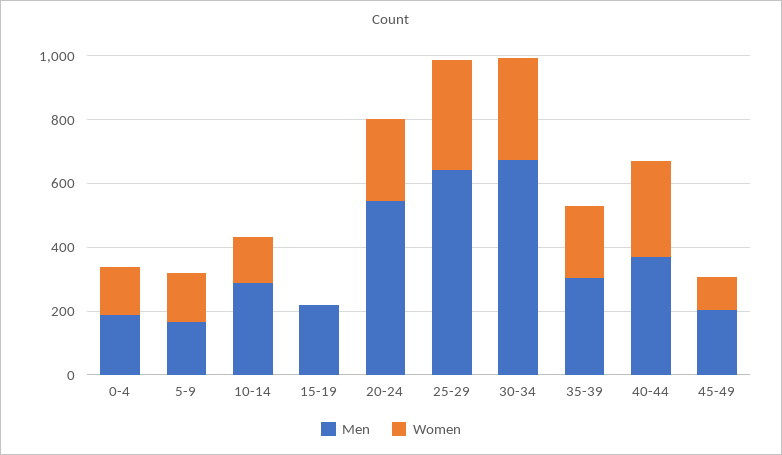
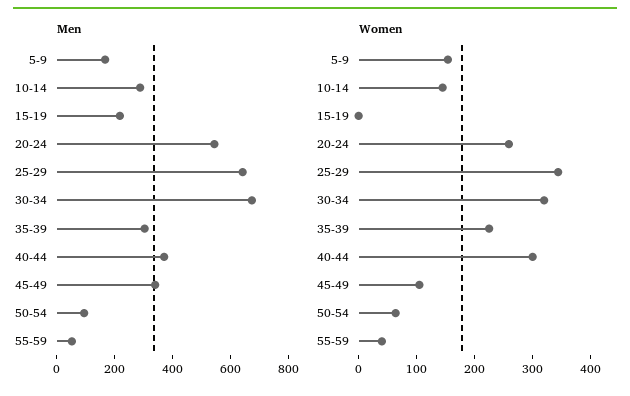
Men, 0-4: 200 -> none
Women, 0-4: 150 -> none
Men, 45-49: 200 -> 350
Men, 50-54: none -> 100
Men, 55-59: none -> 50
Women, 50-54: none -> 60
Women, 55-59: none -> 40

